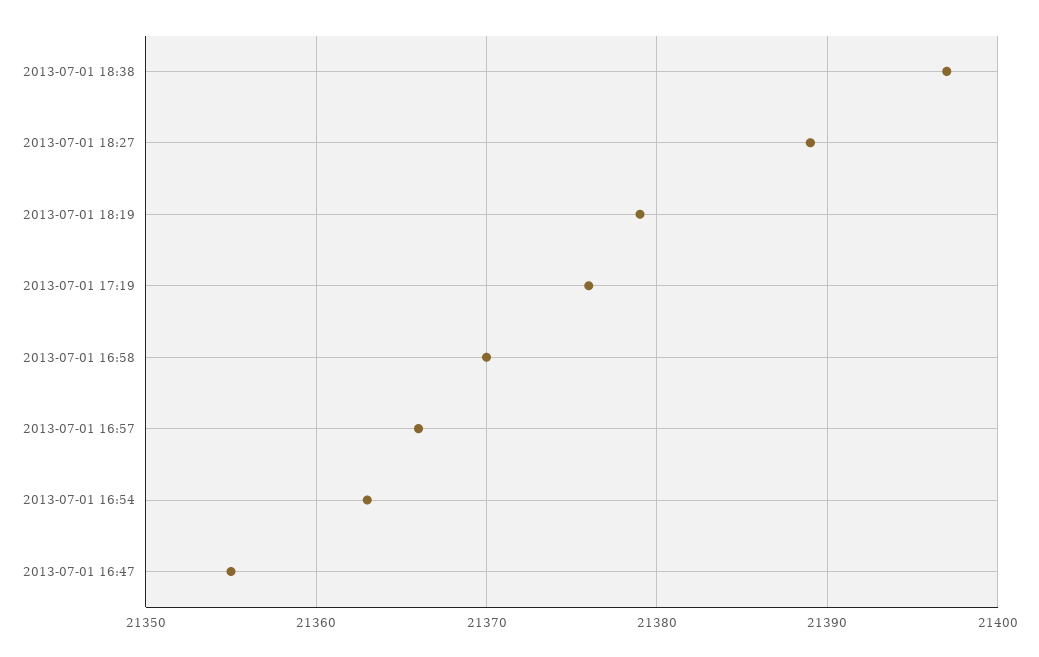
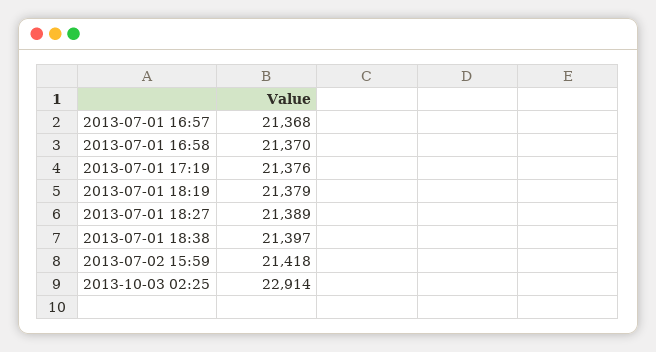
2013-07-01 16:57: 21366 -> 21368
2013-07-01 16:54: 21363 -> none
2013-07-01 16:47: 21355 -> none
2013-07-02 15:59: none -> 21418
2013-10-03 02:25: none -> 22914

